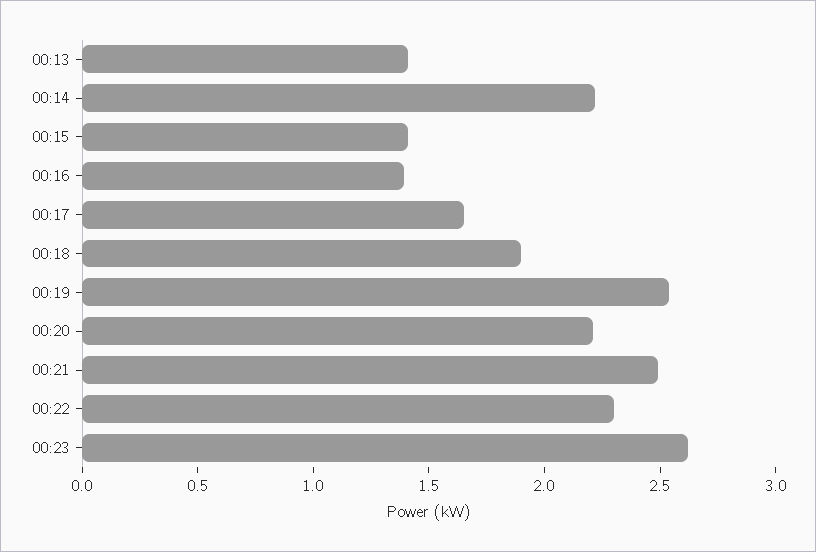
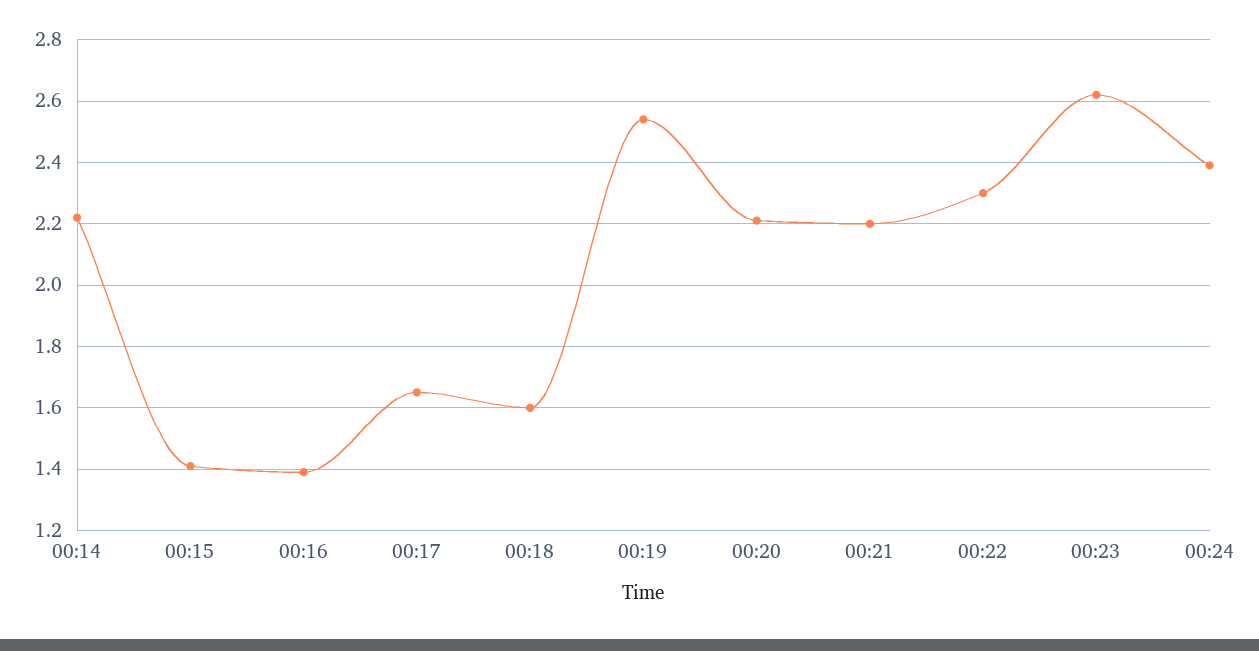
00:13: 1.4 -> none
00:18: 1.9 -> 1.6
00:21: 2.5 -> 2.2
00:24: none -> 2.4

